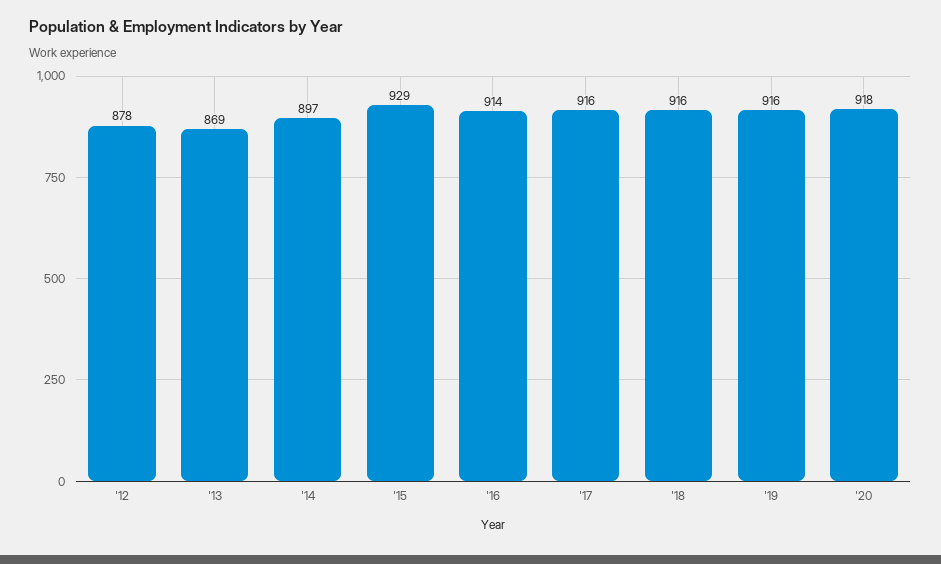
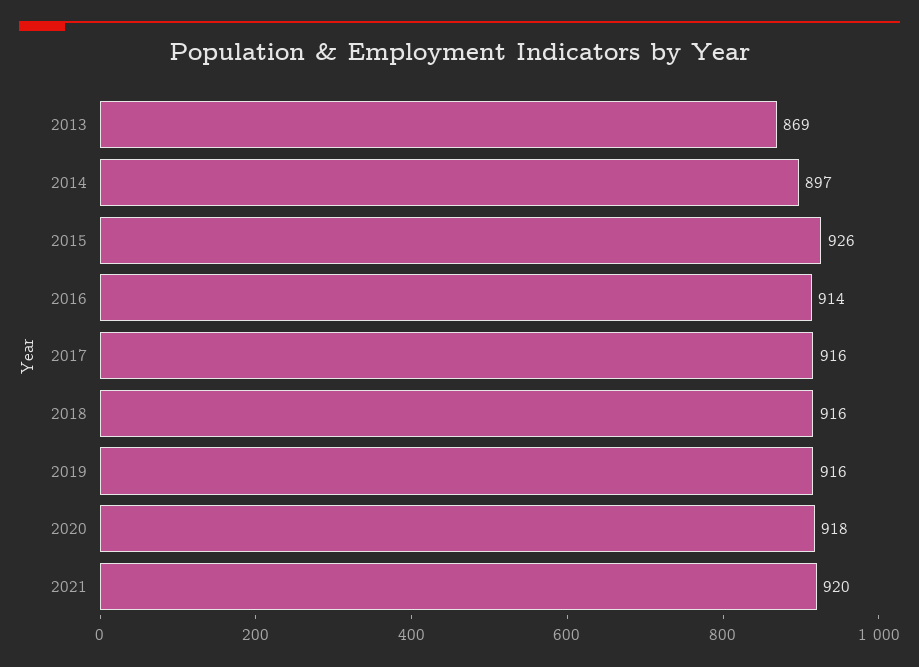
'12: 878 -> none
'15: 929 -> 926
2021: none -> 920

